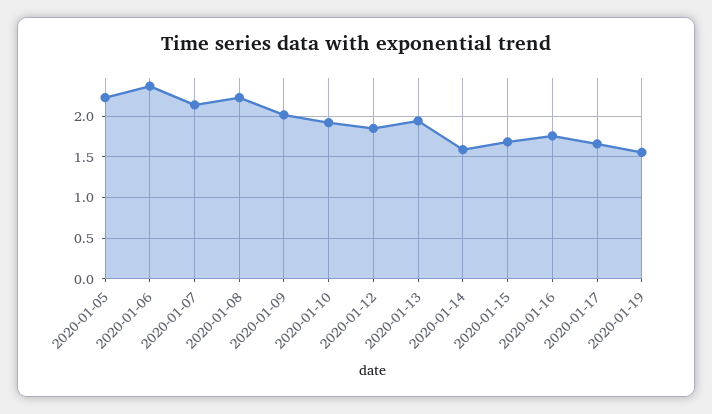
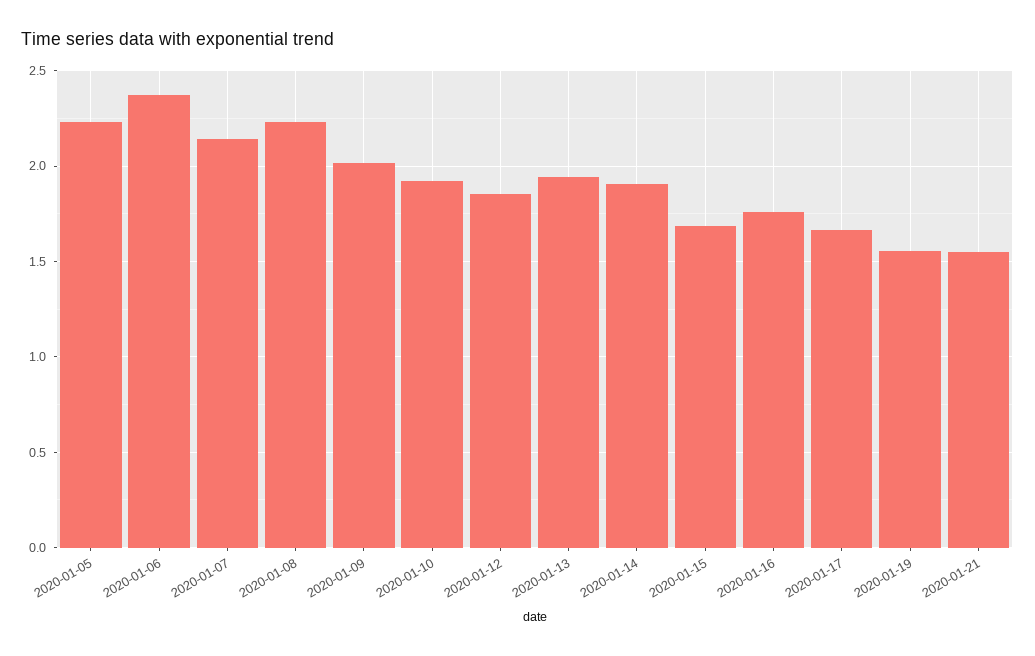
2020-01-14: 1.6 -> 1.9
2020-01-21: none -> 1.55

